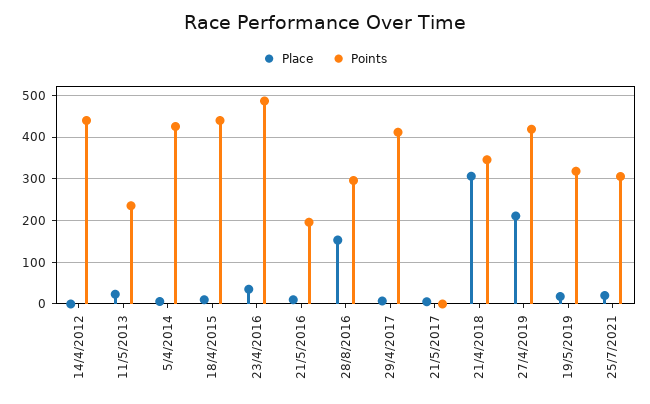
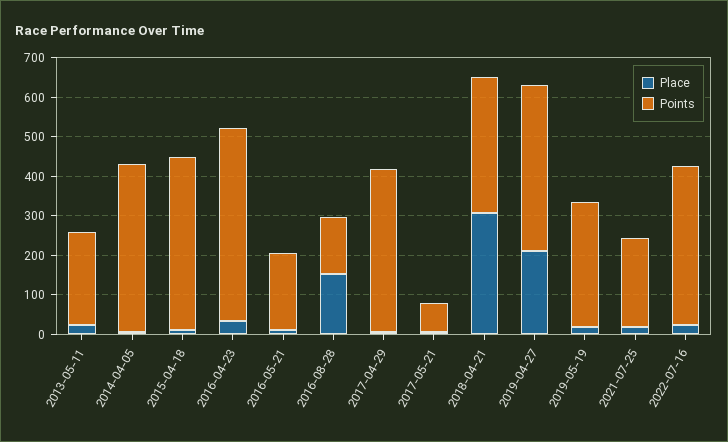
Place, 14/4/2012: 0 -> none
Points, 14/4/2012: 440 -> none
Points, 28/8/2016: 300 -> 150
Points, 21/5/2017: 0 -> 75
Points, 25/7/2021: 300 -> 225
Place, 2022-07-16: none -> 25
Points, 2022-07-16: none -> 400

